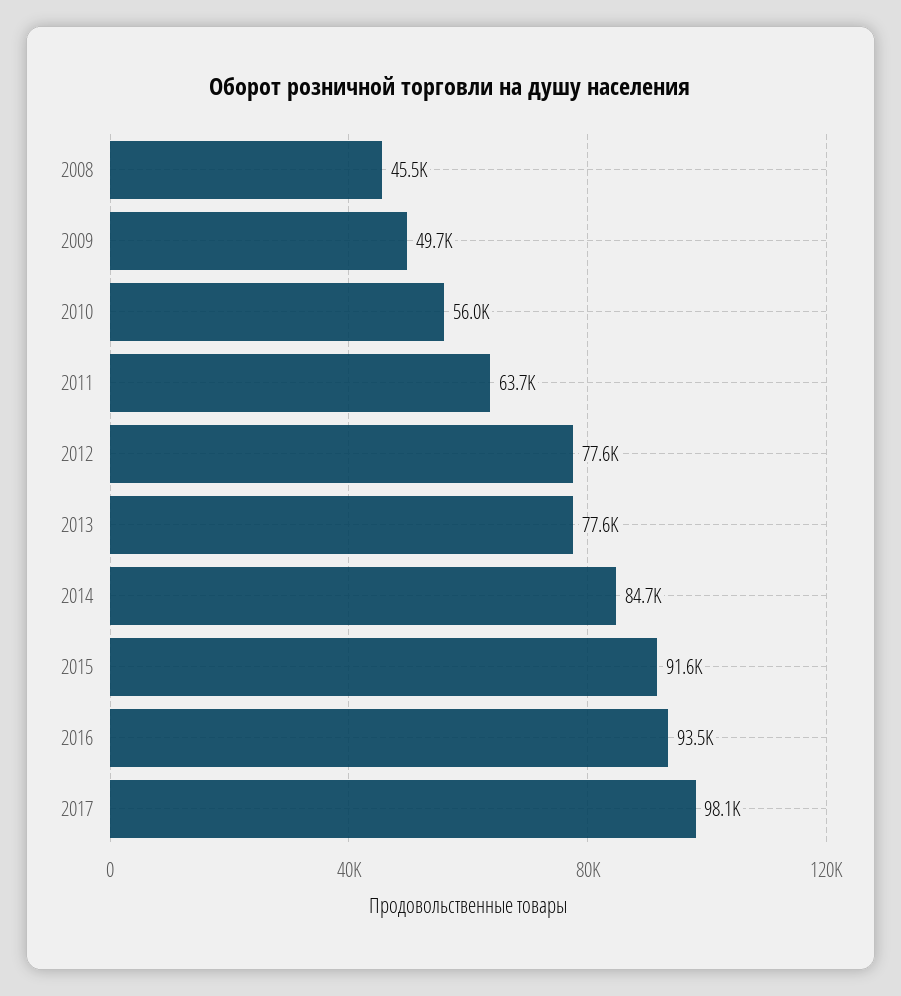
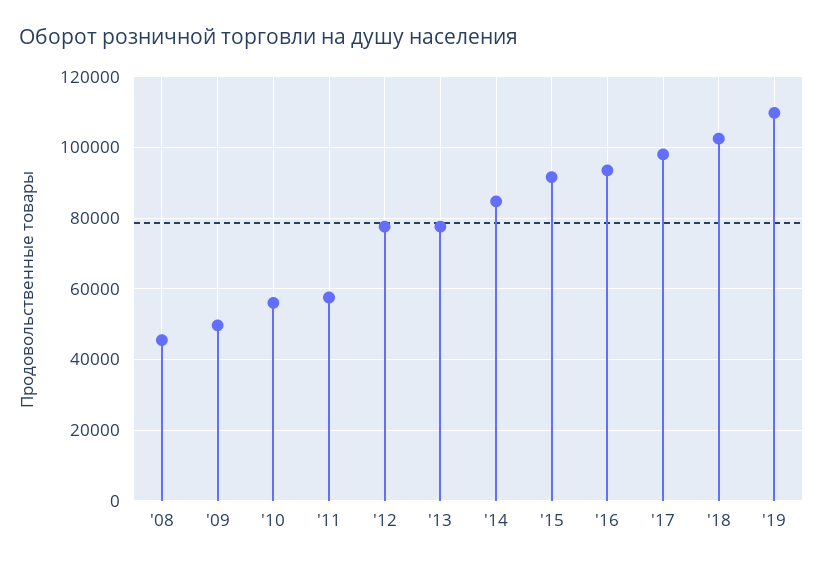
2011: 63700 -> 58000
'18: none -> 102000
'19: none -> 110000

